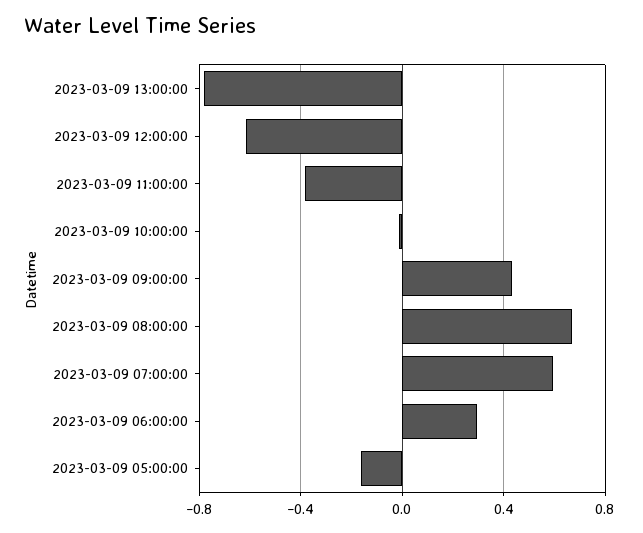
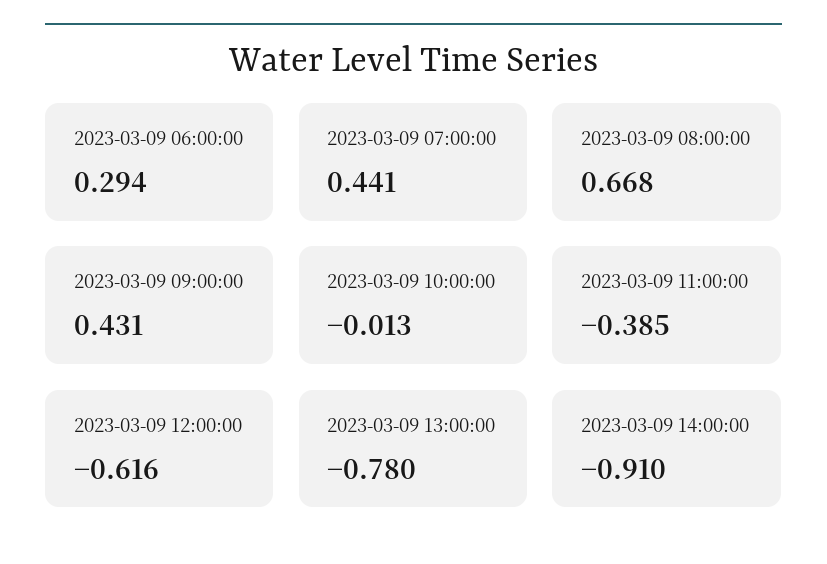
2023-03-09 07:00:00: 0.6 -> 0.441
2023-03-09 05:00:00: -0.15 -> none
2023-03-09 14:00:00: none -> -0.91

